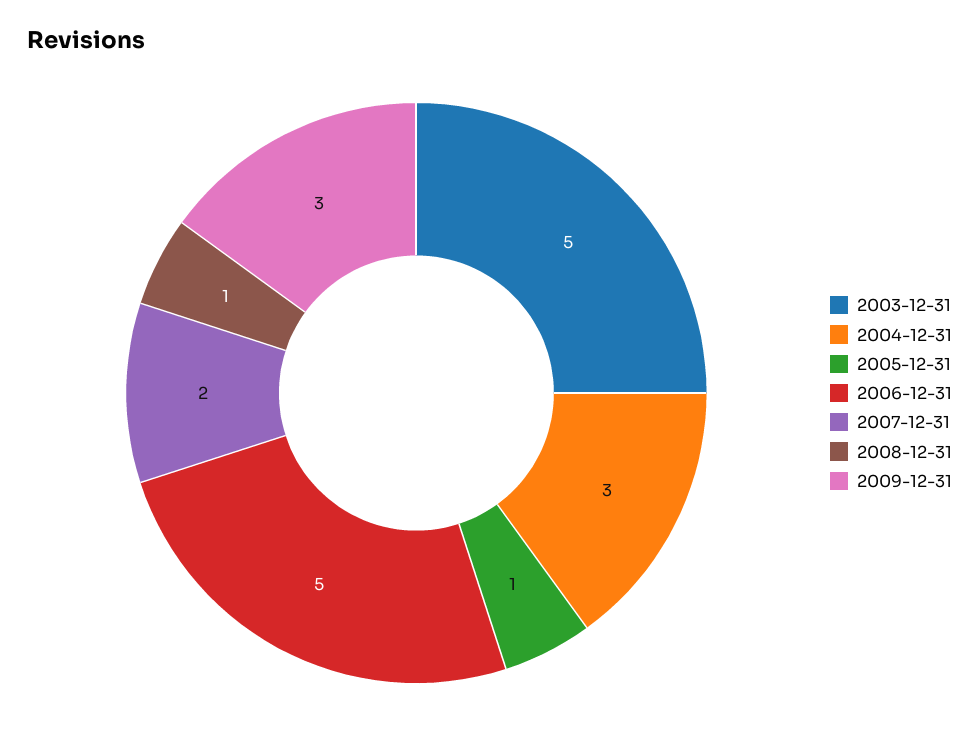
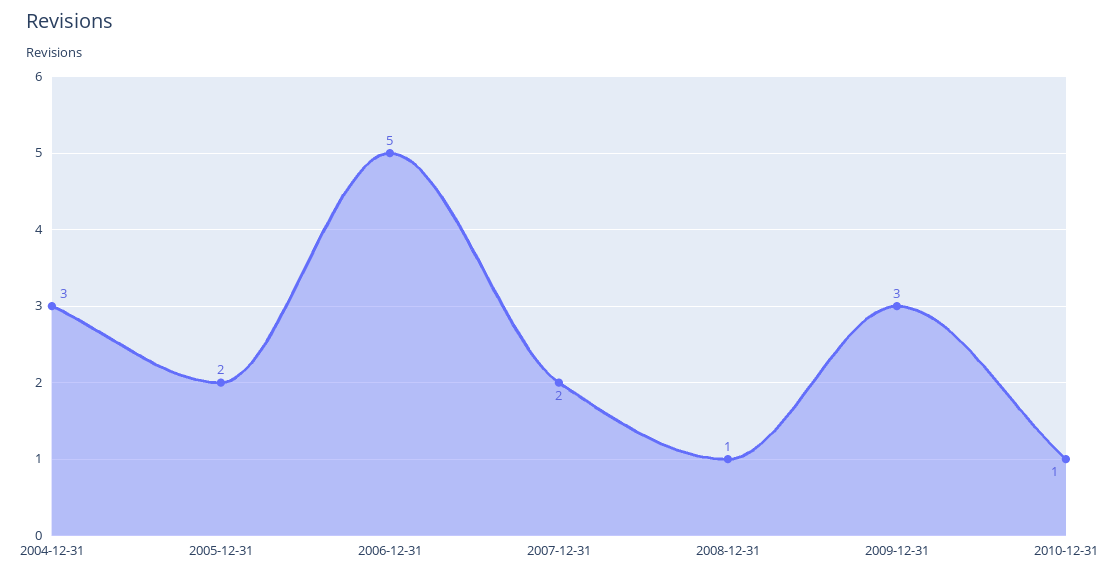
2003-12-31: 5 -> none
2005-12-31: 1 -> 2
2010-12-31: none -> 1

